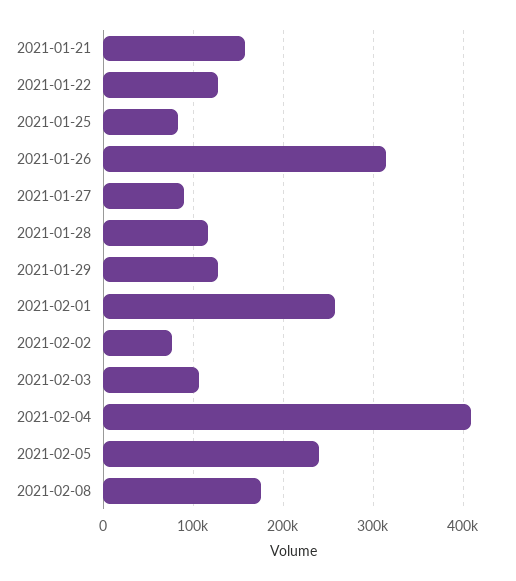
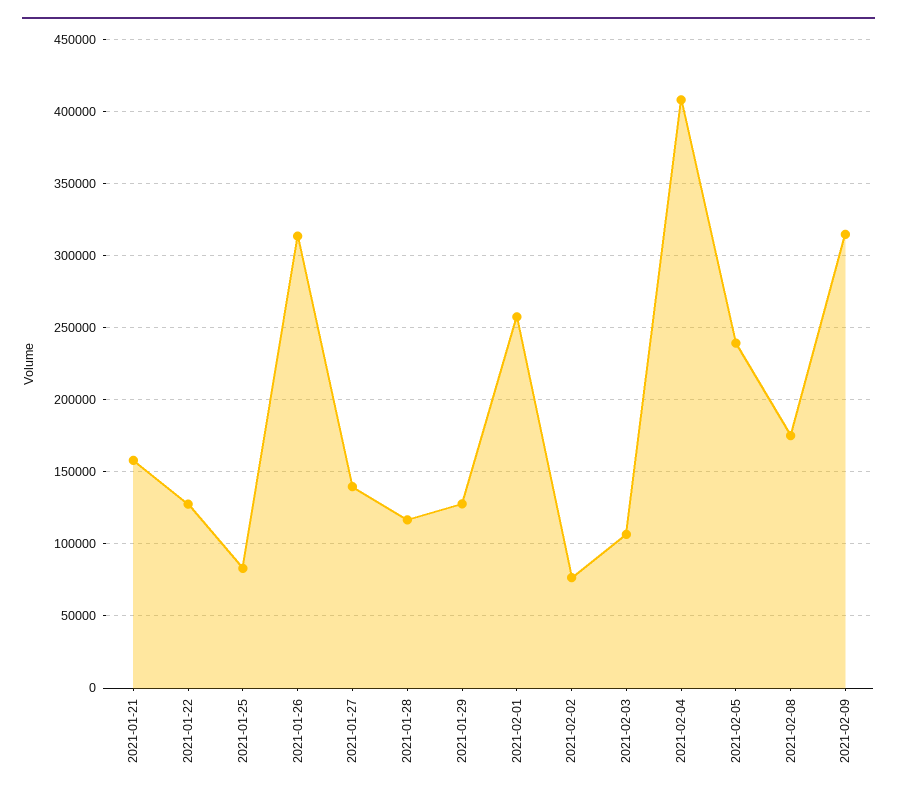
2021-01-27: 90000 -> 140000
2021-02-09: none -> 315000

